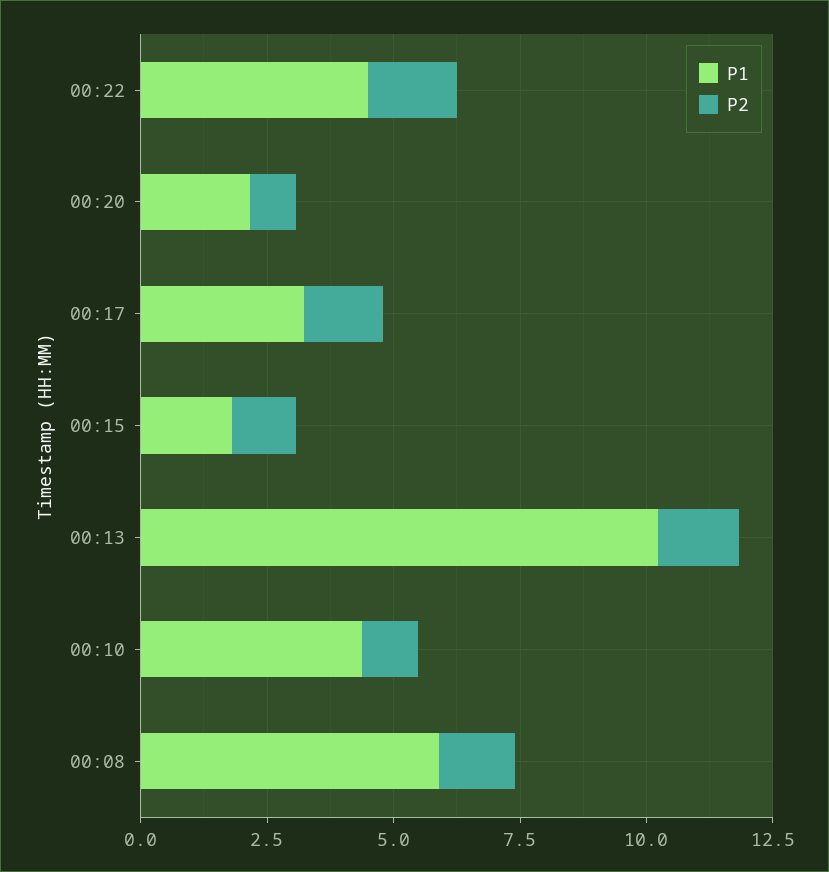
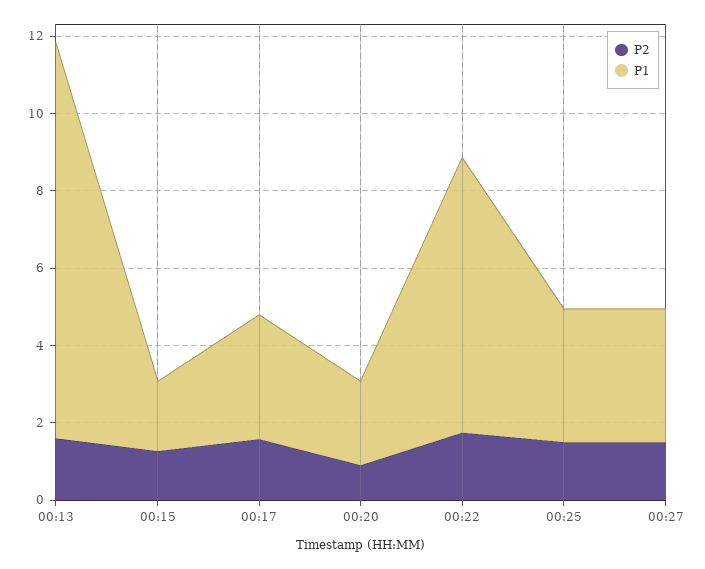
P1, 00:22: 4.5 -> 7
P1, 00:10: 4.5 -> none
P2, 00:10: 1 -> none
P1, 00:08: 6 -> none
P2, 00:08: 1.5 -> none
P2, 00:25: none -> 1.5
P1, 00:25: none -> 3.5
P2, 00:27: none -> 1.5
P1, 00:27: none -> 3.5

